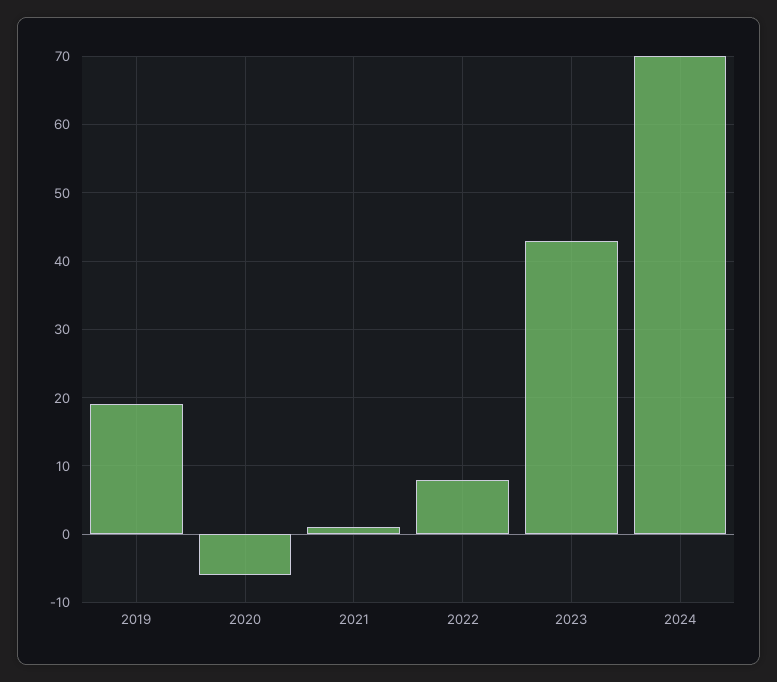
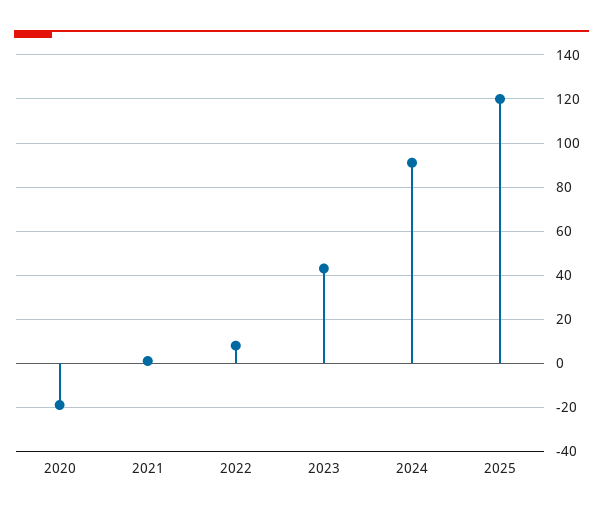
2019: 19 -> none
2020: -6 -> -20
2024: 70 -> 90
2025: none -> 120

